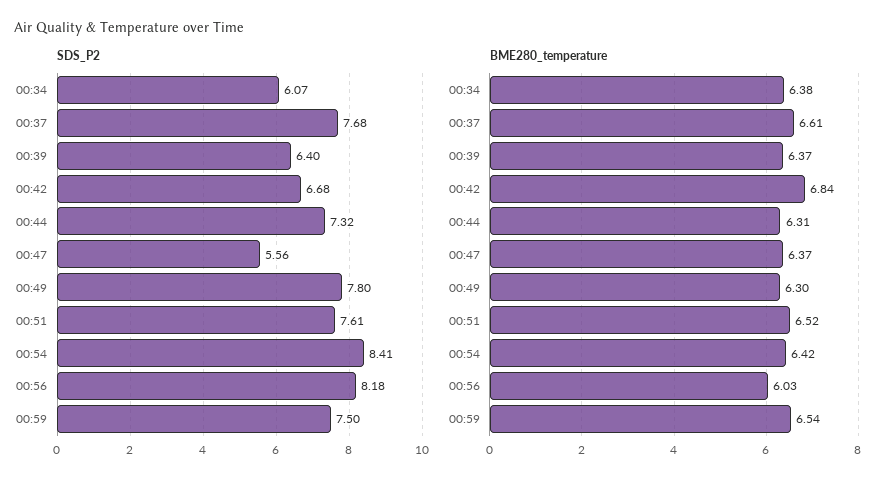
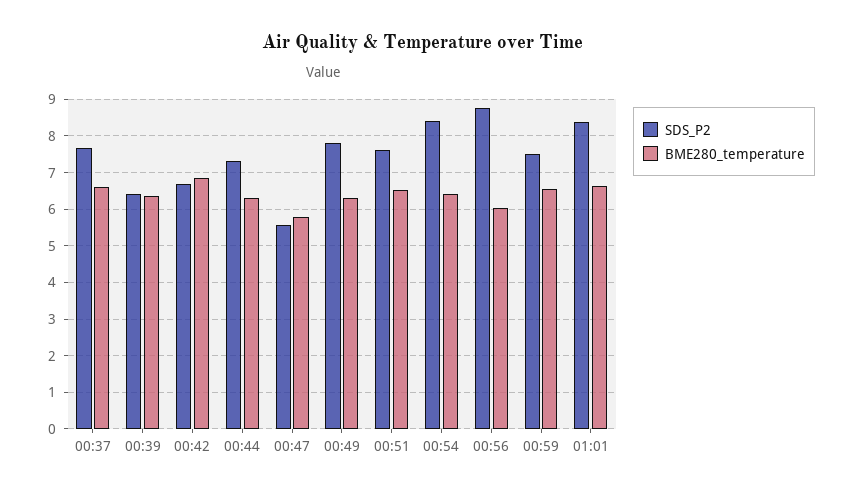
SDS_P2, 00:34: 6.07 -> none
SDS_P2, 00:56: 8.18 -> 8.8
BME280_temperature, 00:34: 6.38 -> none
BME280_temperature, 00:47: 6.37 -> 5.8
SDS_P2, 01:01: none -> 8.4
BME280_temperature, 01:01: none -> 6.6

